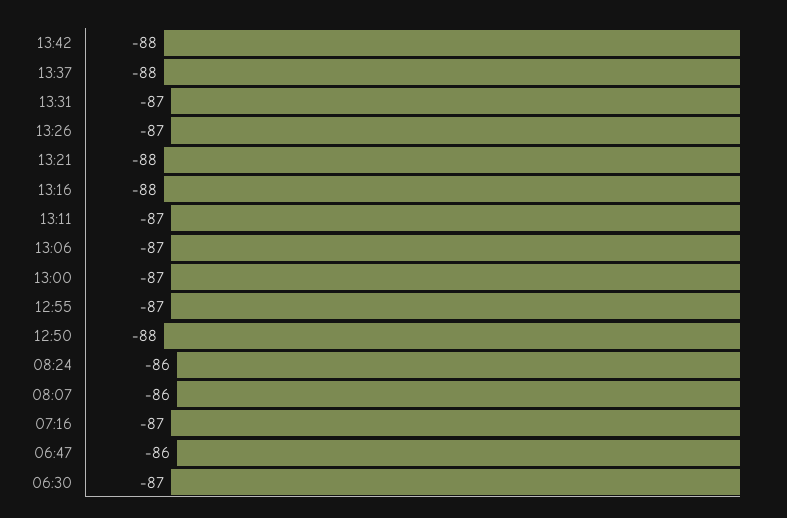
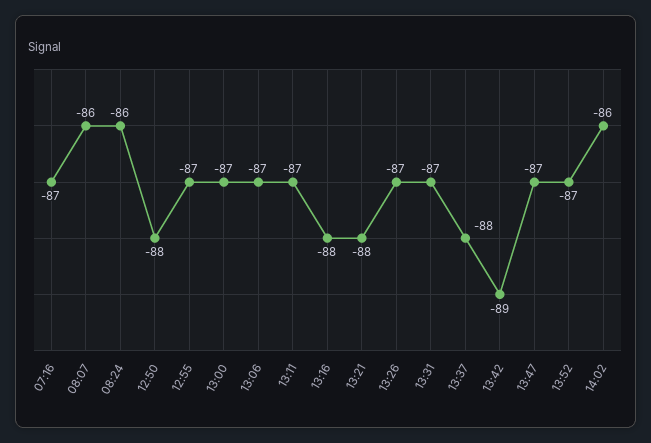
13:42: -88 -> -89
06:47: -86 -> none
06:30: -87 -> none
13:47: none -> -87
13:52: none -> -87
14:02: none -> -86

